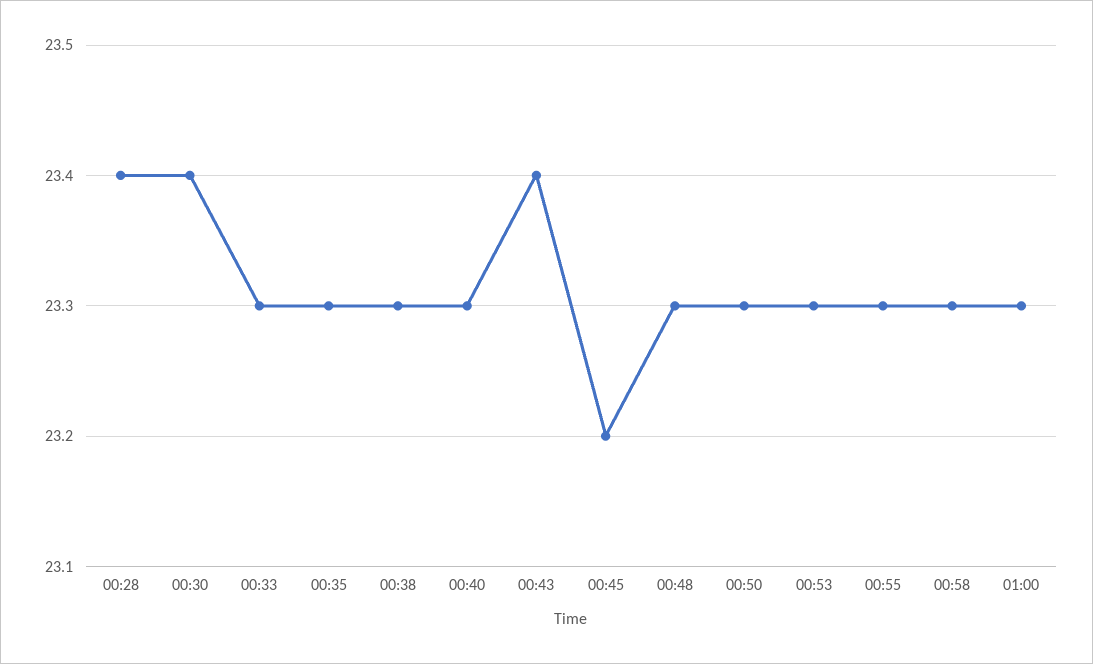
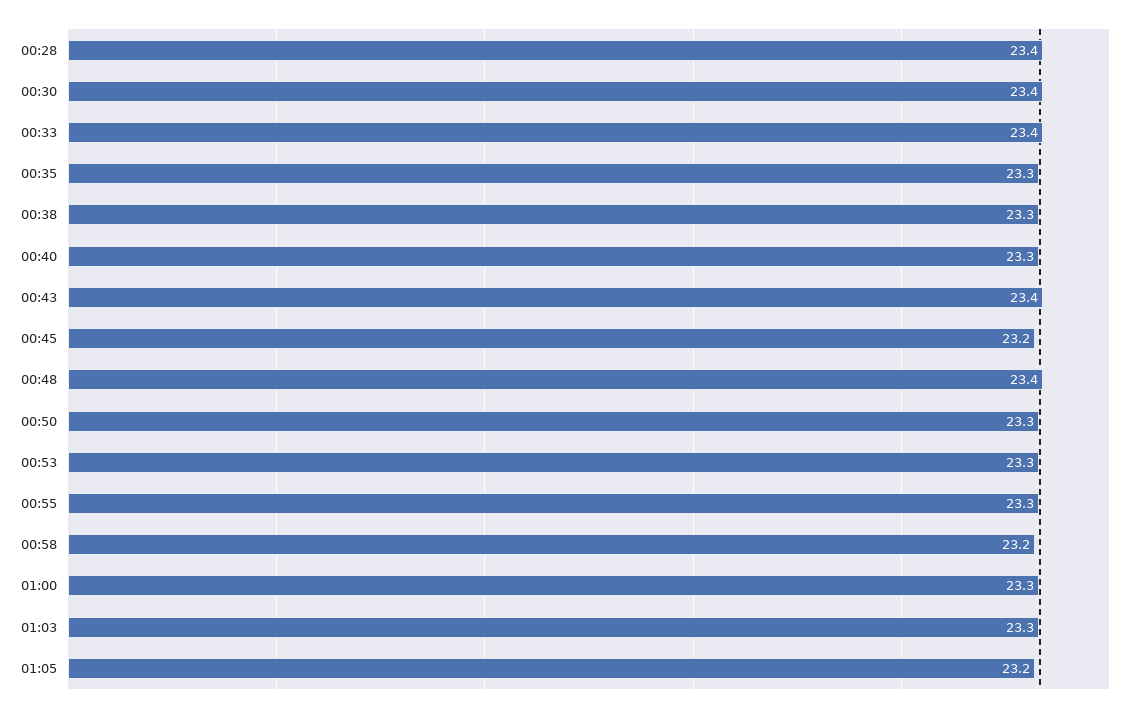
00:33: 23.3 -> 23.4
00:48: 23.3 -> 23.4
00:58: 23.3 -> 23.2
01:03: none -> 23.3
01:05: none -> 23.2

